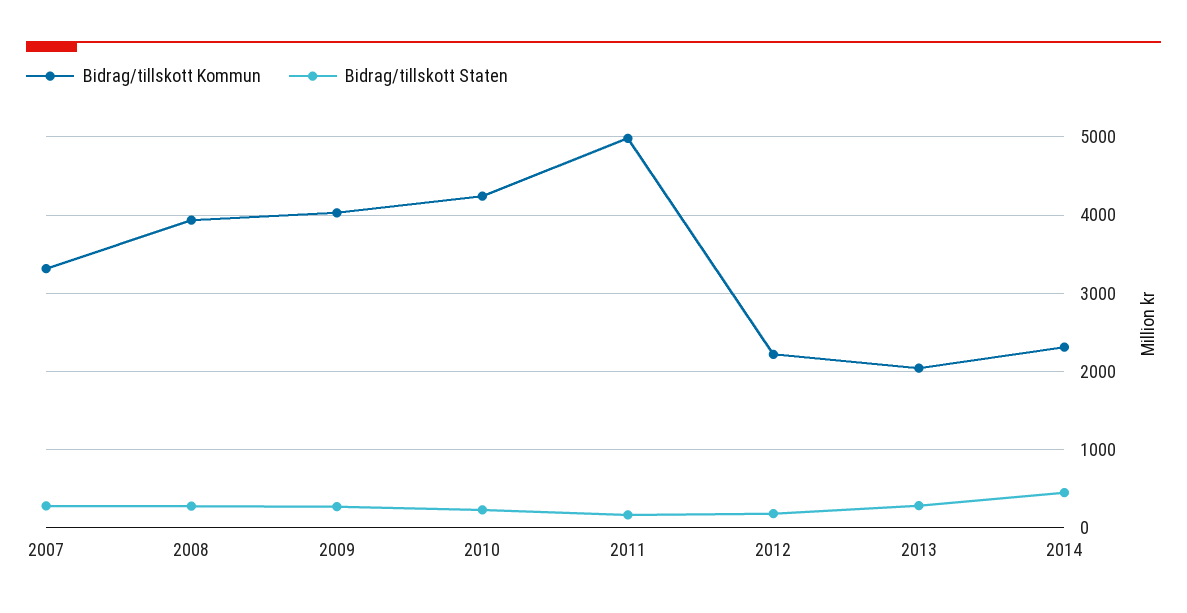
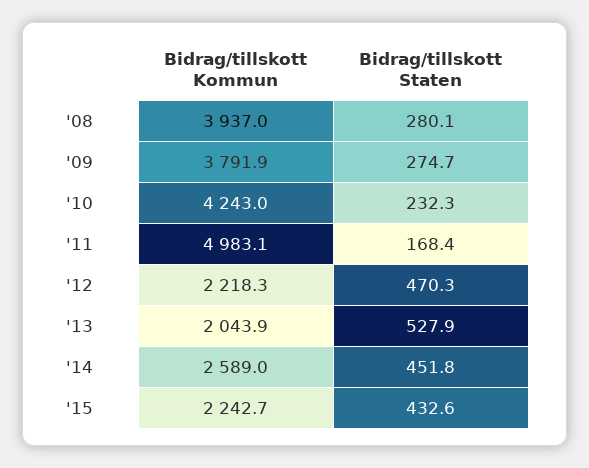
Bidrag/tillskott Kommun, 2007: 3300 -> none
Bidrag/tillskott Staten, 2007: 300 -> none
Bidrag/tillskott Kommun, 2009: 4000 -> 3791.9
Bidrag/tillskott Staten, 2012: 200 -> 470.3
Bidrag/tillskott Staten, 2013: 300 -> 527.9
Bidrag/tillskott Kommun, 2014: 2300 -> 2589
Bidrag/tillskott Kommun, '15: none -> 2242.7
Bidrag/tillskott Staten, '15: none -> 432.6

